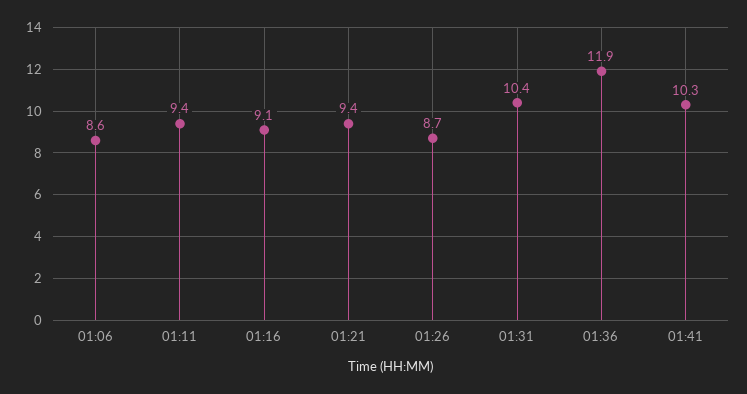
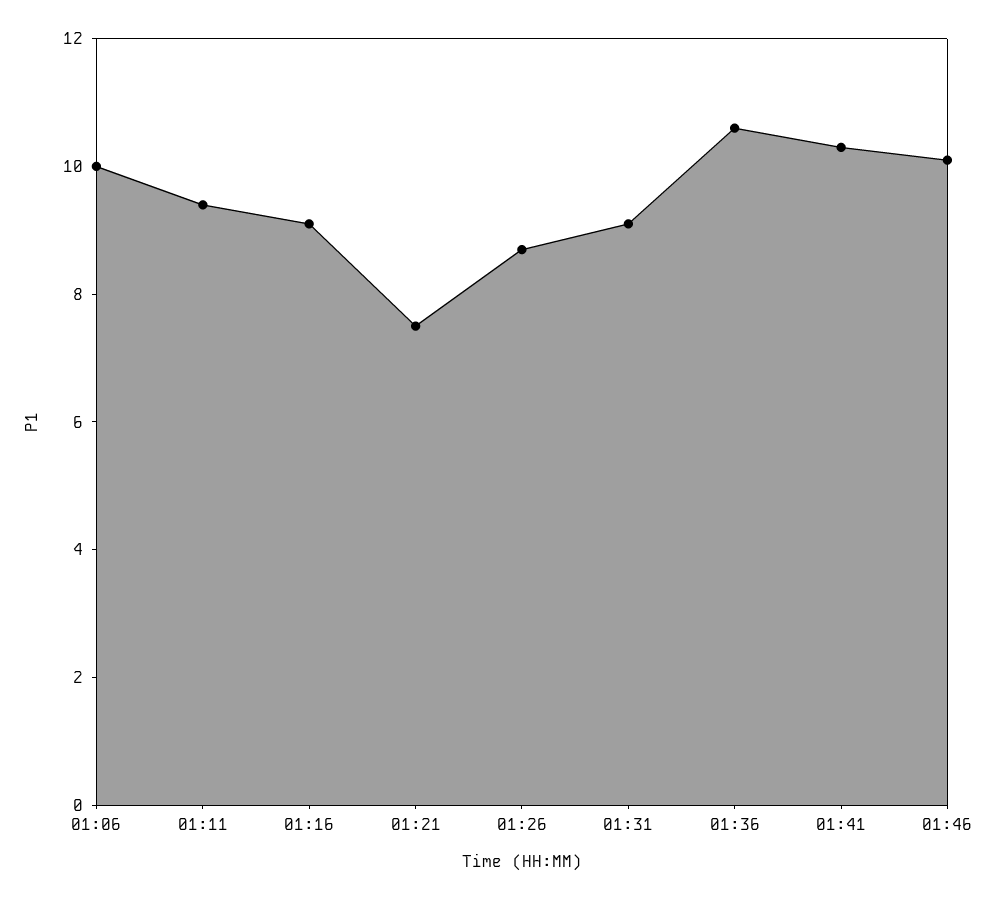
01:06: 8.6 -> 10
01:21: 9.4 -> 7.5
01:31: 10.4 -> 9
01:36: 11.9 -> 10.5
01:46: none -> 10

